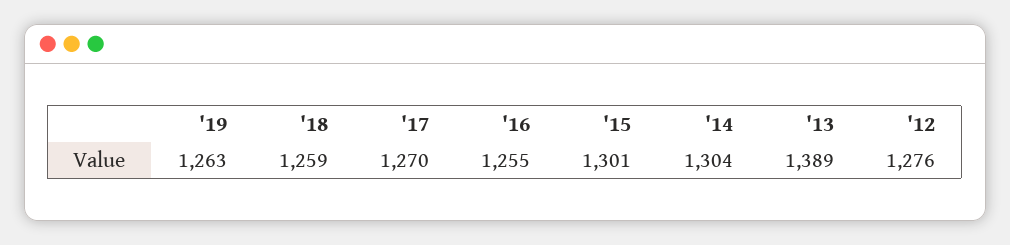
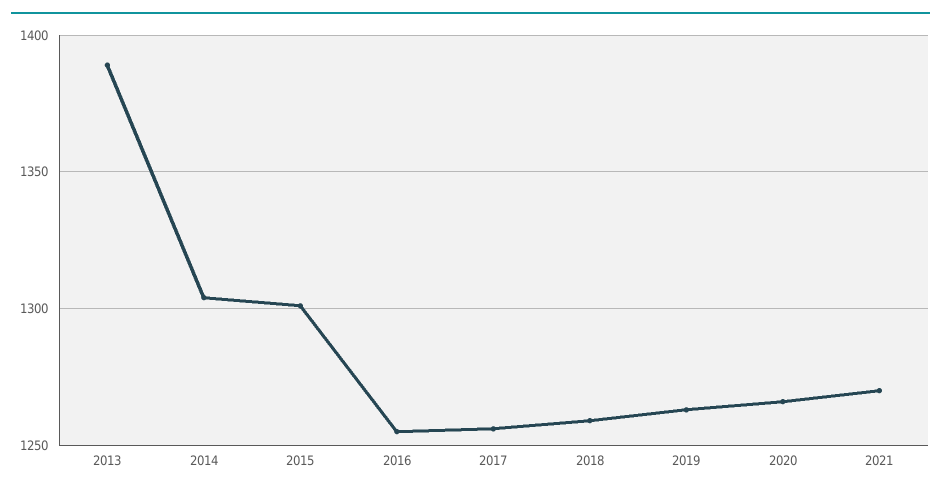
'17: 1270 -> 1255
'12: 1276 -> none
2020: none -> 1265
2021: none -> 1270

